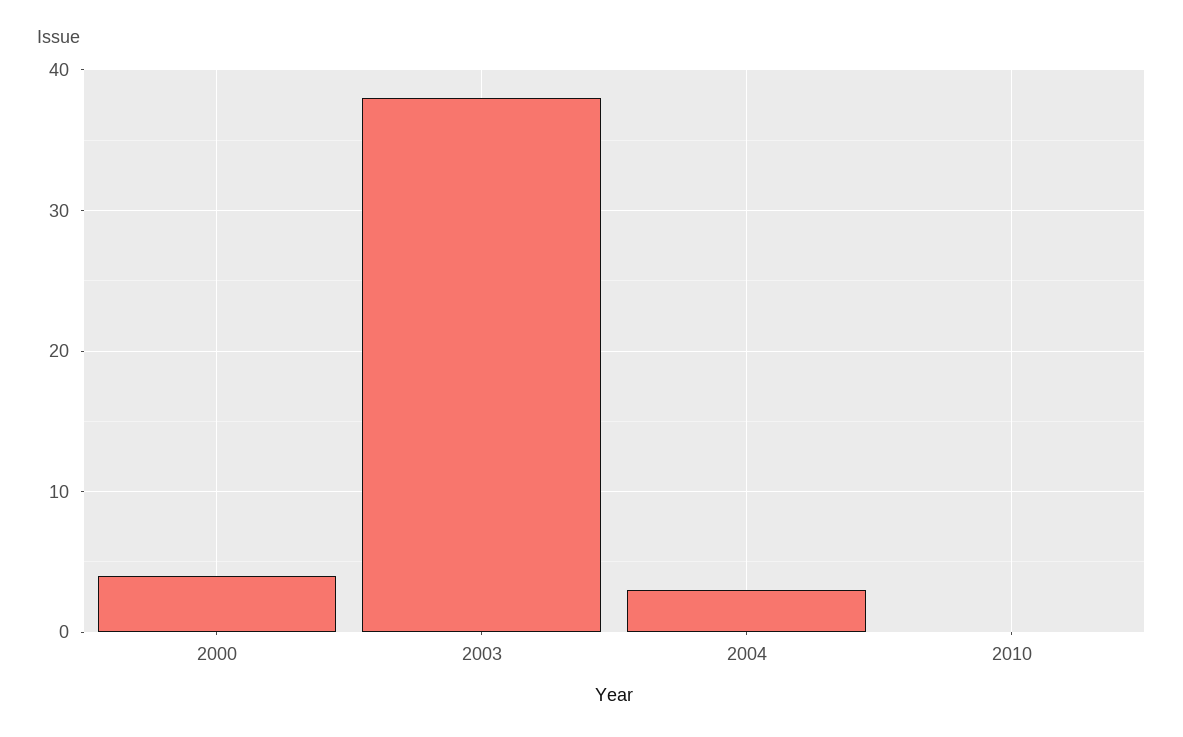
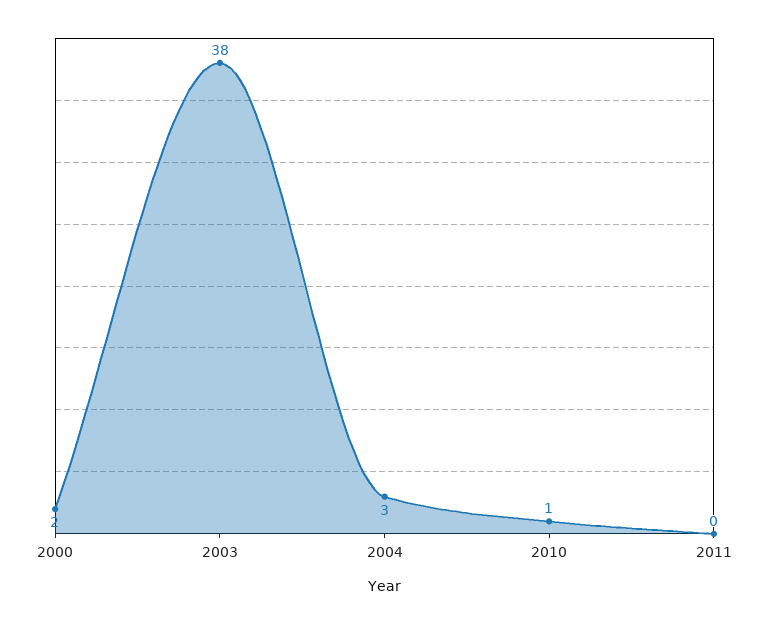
2000: 4 -> 2
2010: 0 -> 1
2011: none -> 0

